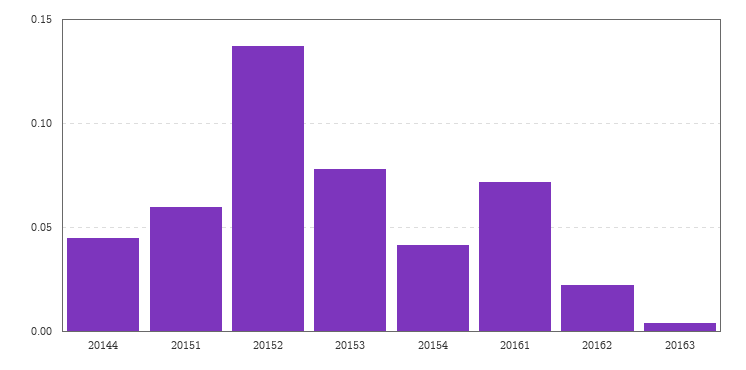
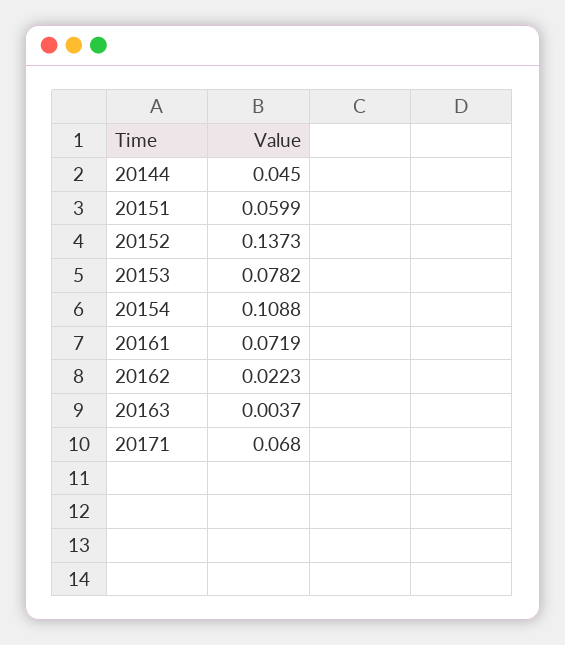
20154: 0.04 -> 0.1088
20171: none -> 0.068

